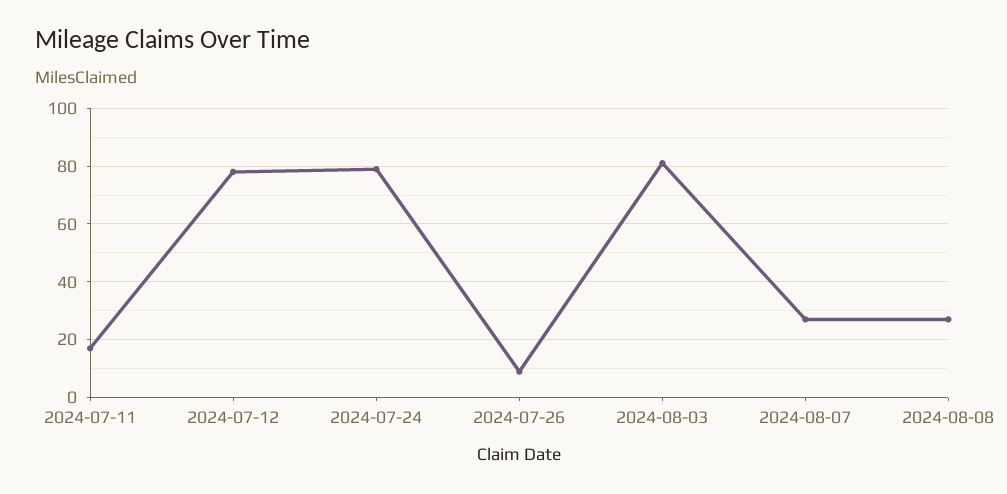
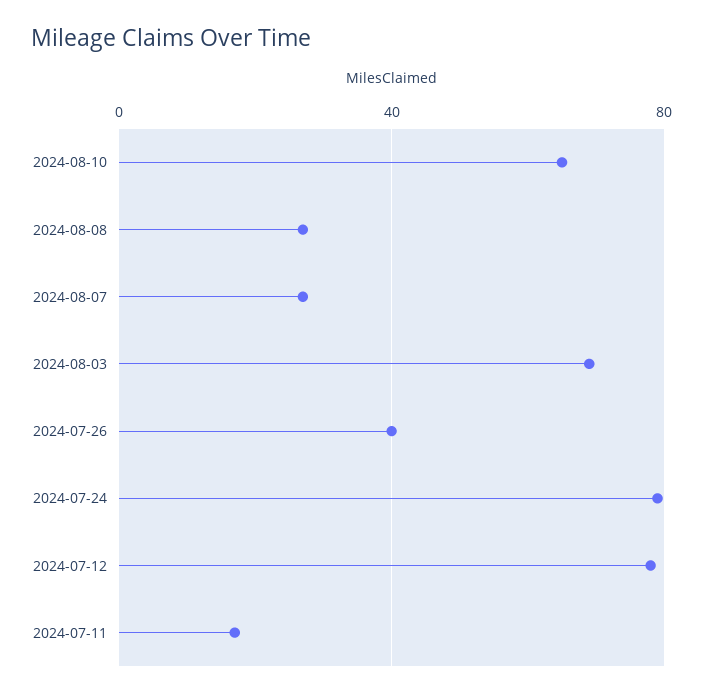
2024-07-26: 10 -> 40
2024-08-03: 80 -> 70
2024-08-10: none -> 65

